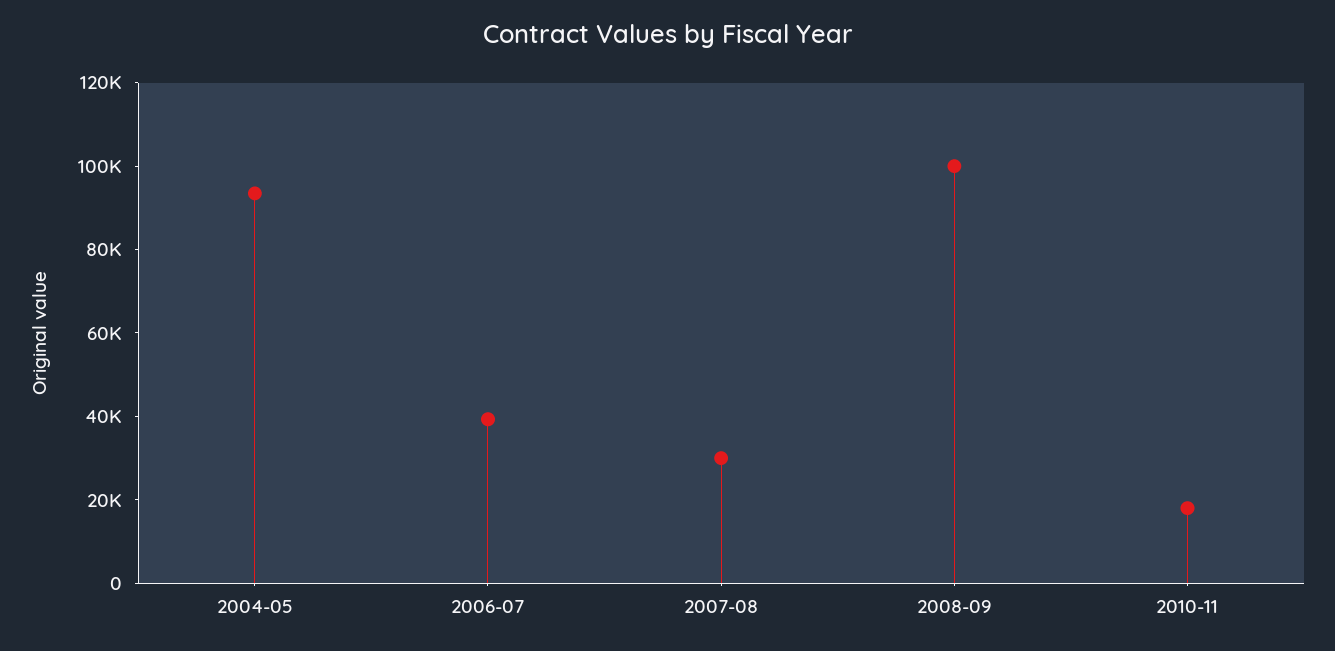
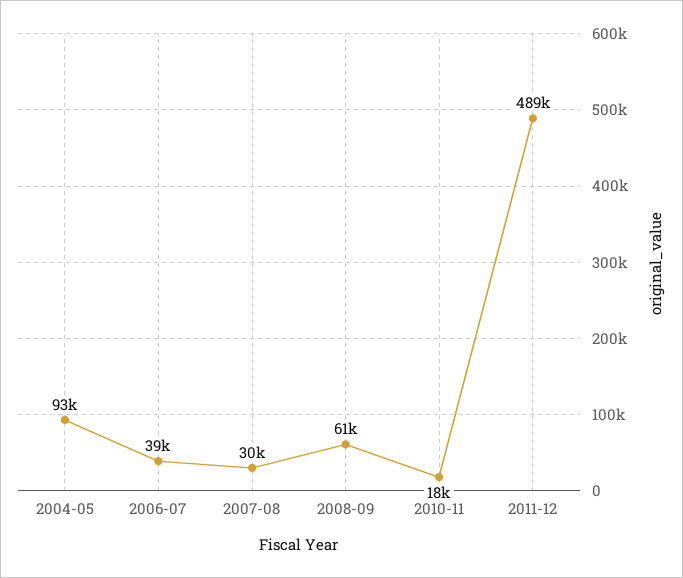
2008-09: 100000 -> 61000
2011-12: none -> 489000

